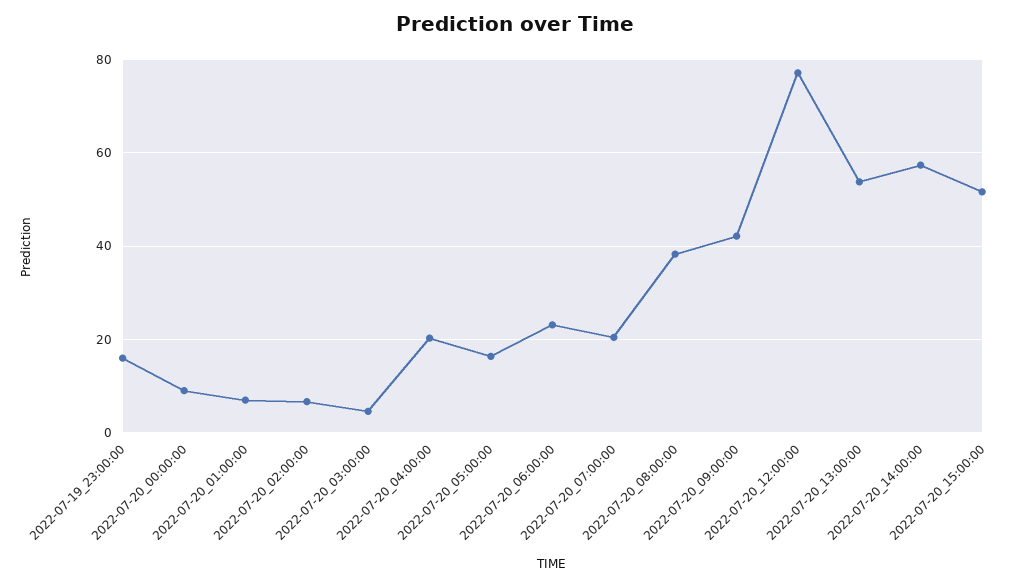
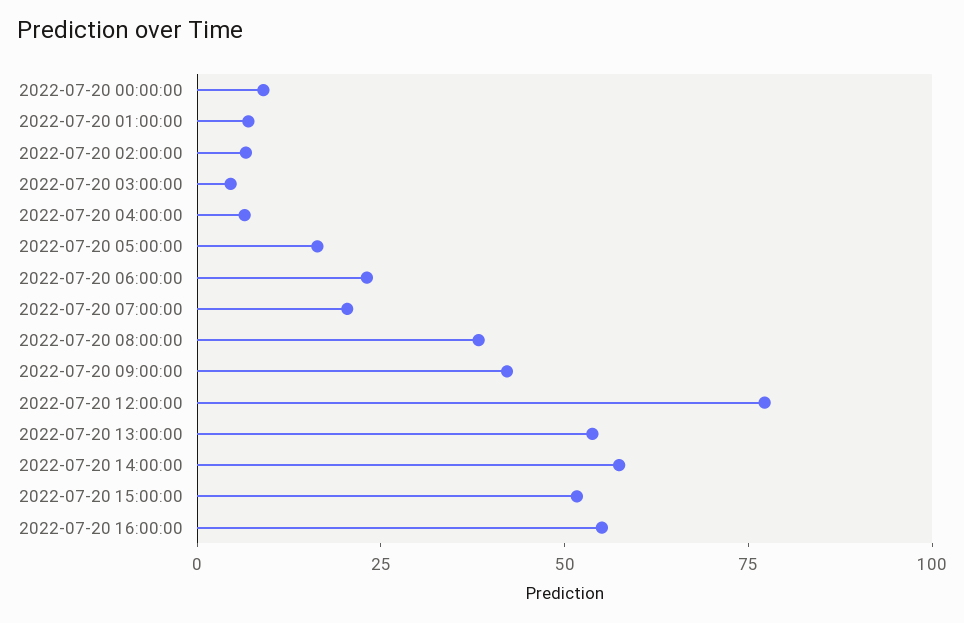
2022-07-19_23:00:00: 16 -> none
2022-07-20_04:00:00: 20 -> 5
2022-07-20 16:00:00: none -> 55

